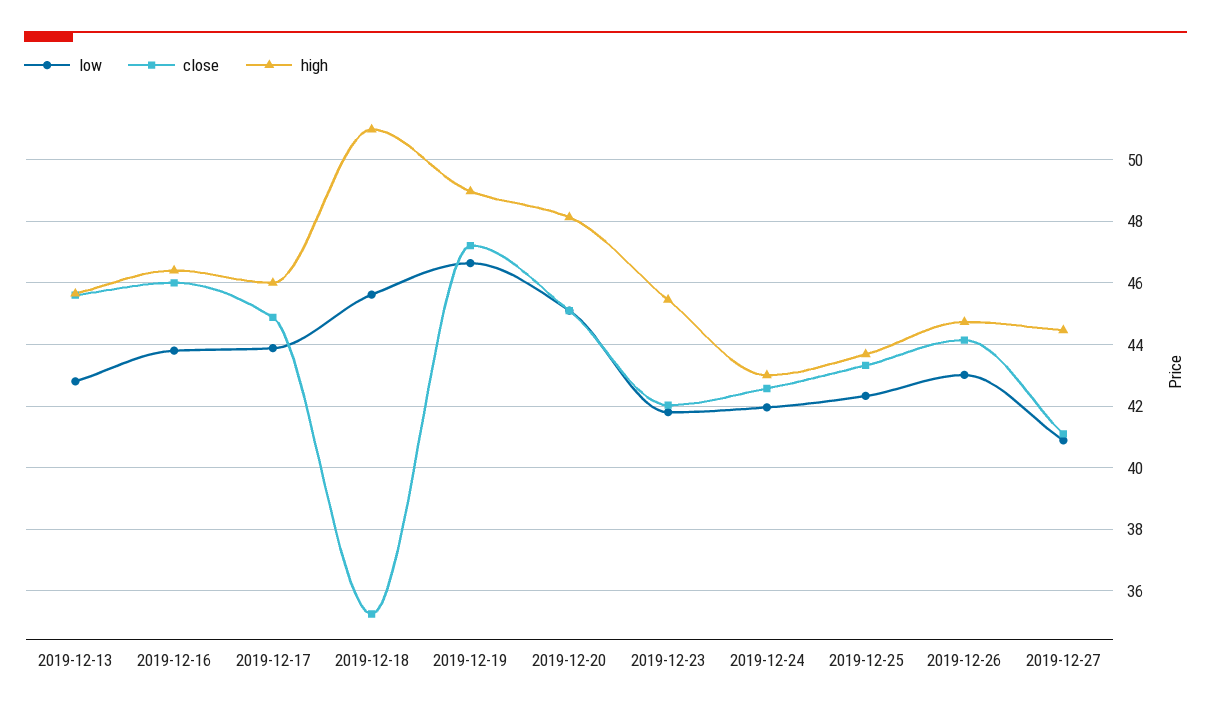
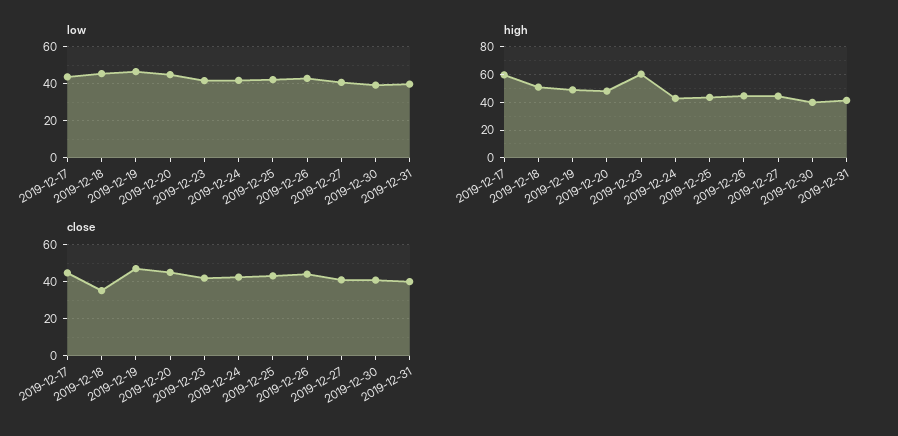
low, 2019-12-13: 42.8 -> none
close, 2019-12-13: 45.6 -> none
high, 2019-12-13: 45.6 -> none
low, 2019-12-16: 43.8 -> none
close, 2019-12-16: 46 -> none
high, 2019-12-16: 46.4 -> none
high, 2019-12-17: 46 -> 60
high, 2019-12-23: 45.4 -> 60
low, 2019-12-30: none -> 40
low, 2019-12-31: none -> 40
high, 2019-12-30: none -> 40
high, 2019-12-31: none -> 40
close, 2019-12-30: none -> 40
close, 2019-12-31: none -> 40

